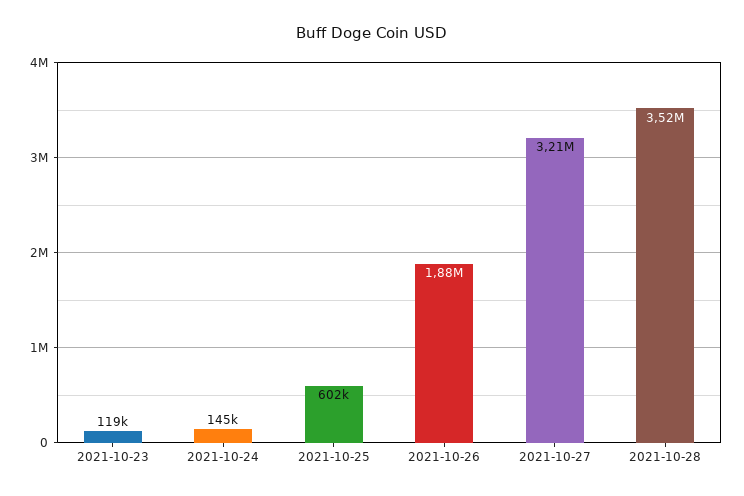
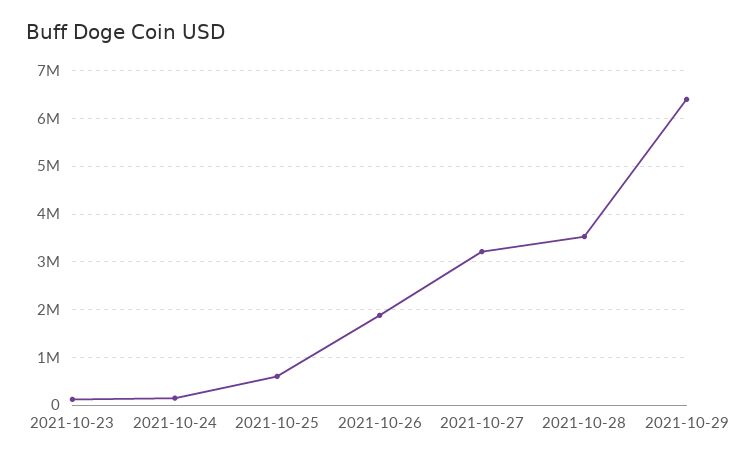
2021-10-29: none -> 6400000

